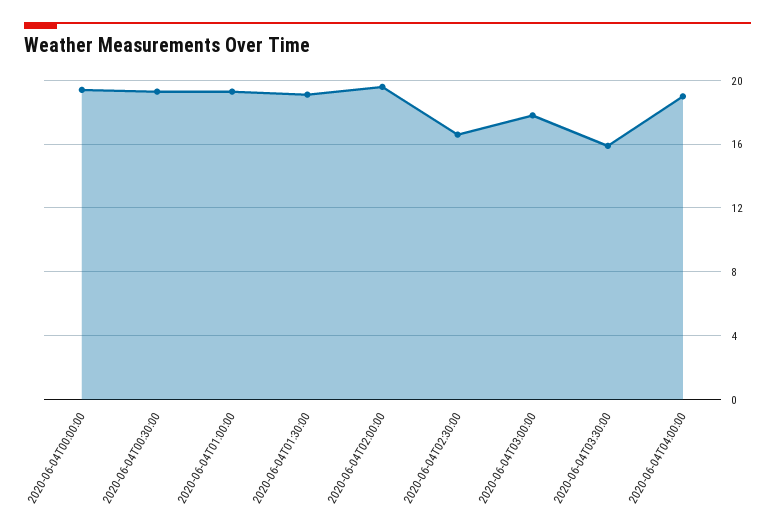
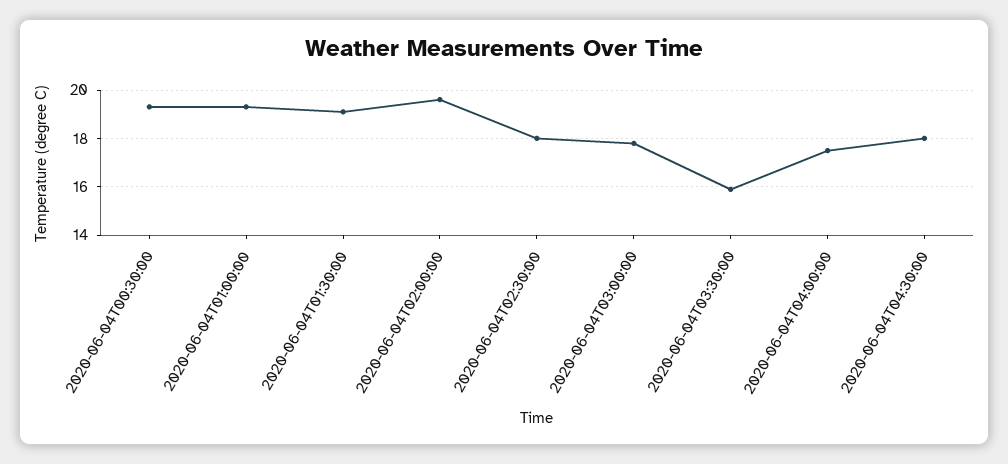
2020-06-04T00:00:00: 19.5 -> none
2020-06-04T02:30:00: 16.5 -> 18
2020-06-04T04:00:00: 19 -> 17.5
2020-06-04T04:30:00: none -> 18

